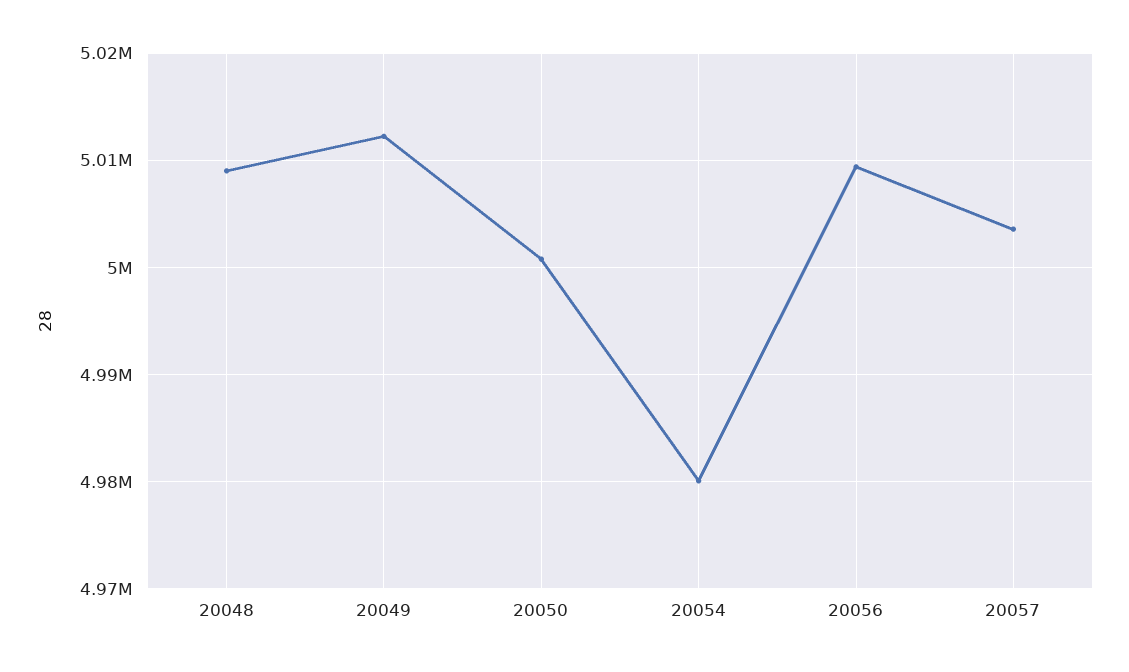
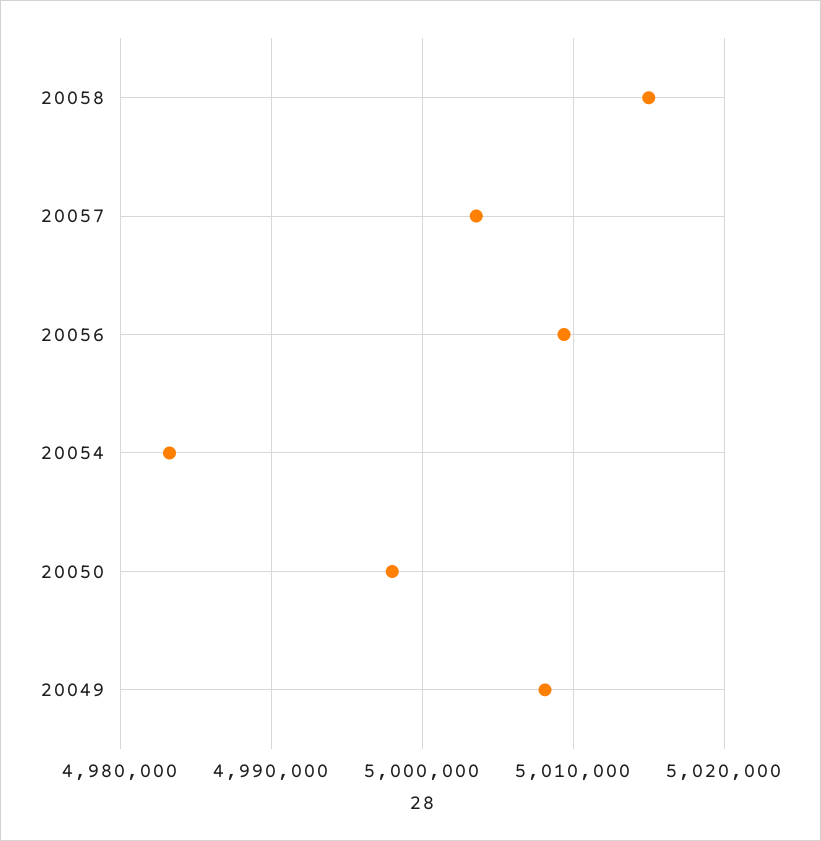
20048: 5009000 -> none
20049: 5012000 -> 5008000
20050: 5001000 -> 4998000
20054: 4980000 -> 4983000
20058: none -> 5015000

